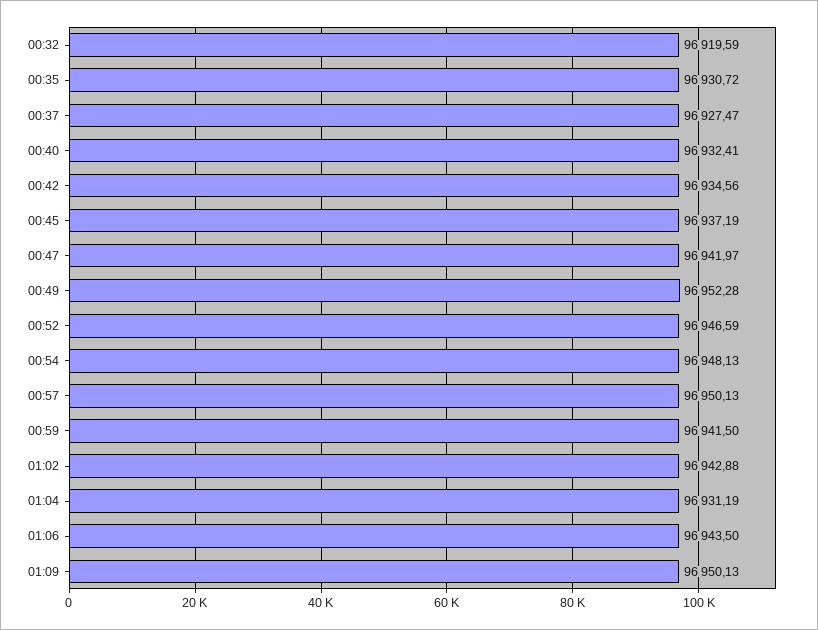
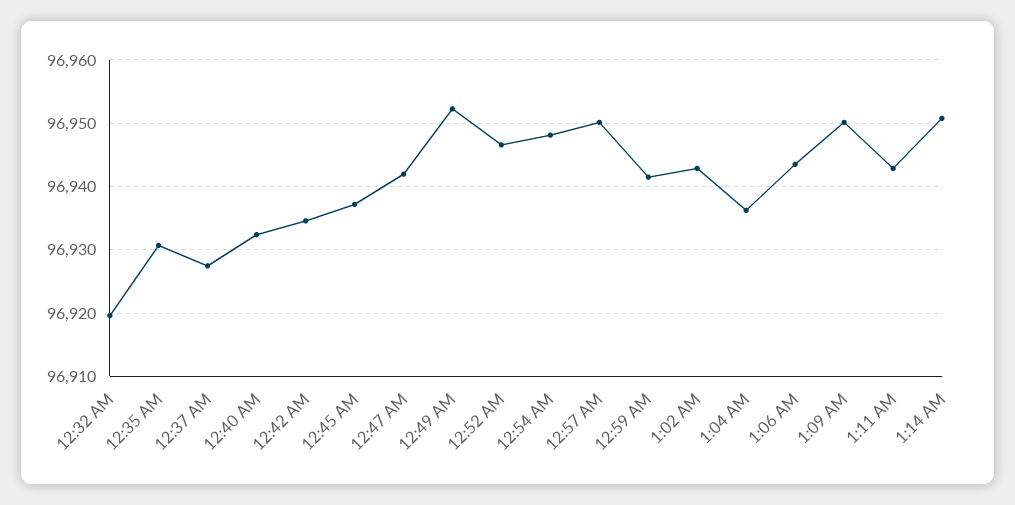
01:04: 96931.19 -> 96936
1:11 AM: none -> 96943
1:14 AM: none -> 96951

